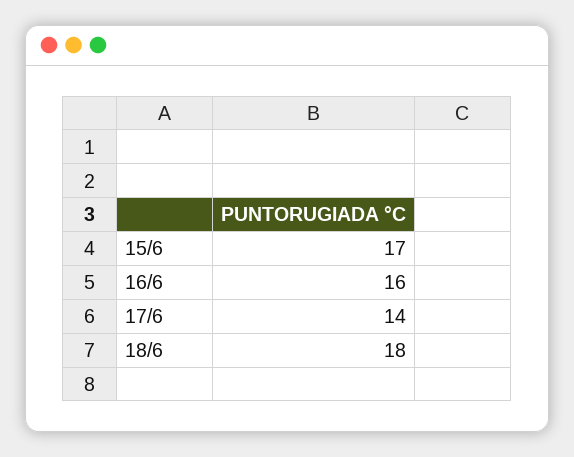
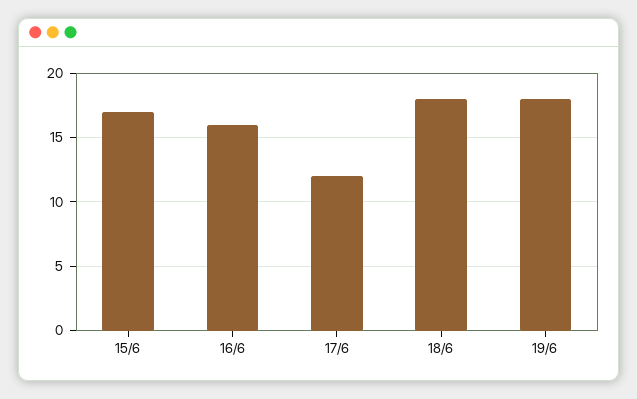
17/6: 14 -> 12
19/6: none -> 18

